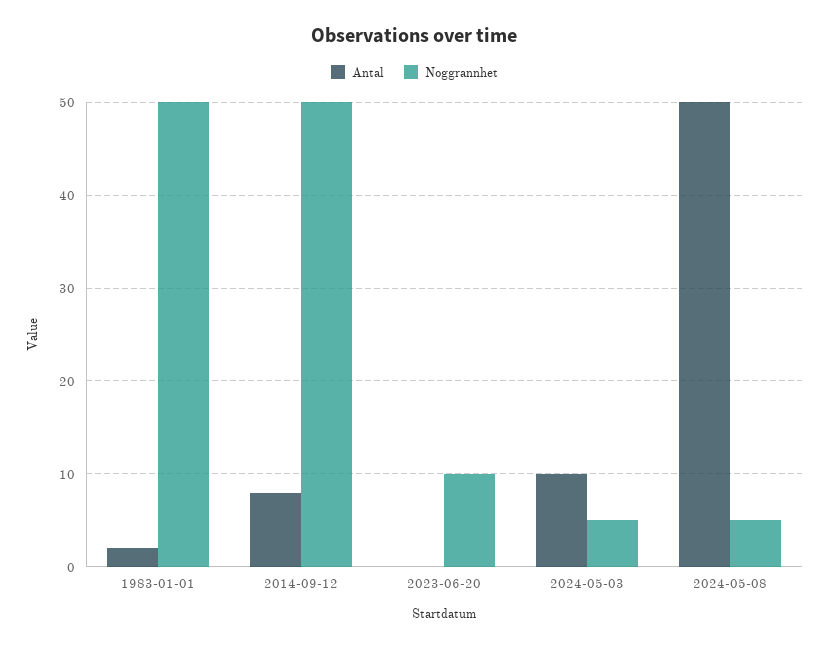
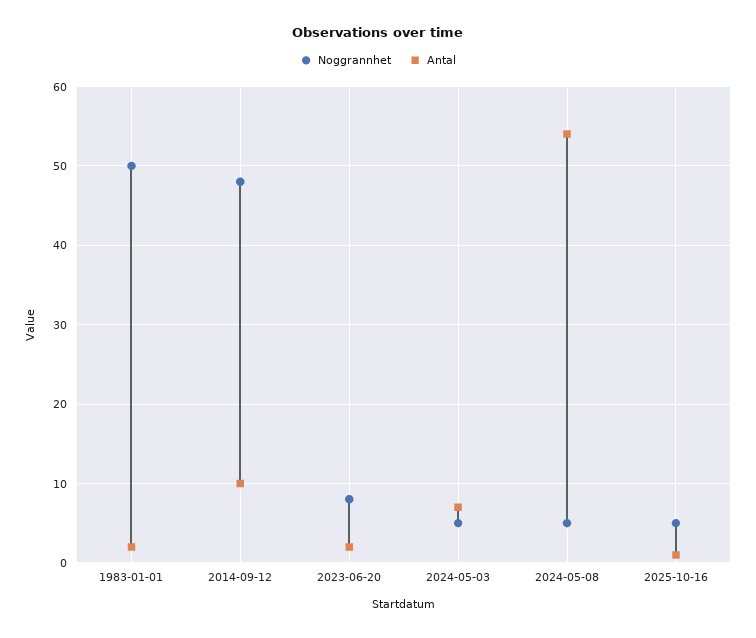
Antal, 2014-09-12: 8 -> 10
Noggrannhet, 2014-09-12: 50 -> 48
Antal, 2023-06-20: 0 -> 2
Noggrannhet, 2023-06-20: 10 -> 8
Antal, 2024-05-03: 10 -> 7
Antal, 2024-05-08: 50 -> 54
Noggrannhet, 2025-10-16: none -> 5
Antal, 2025-10-16: none -> 1

